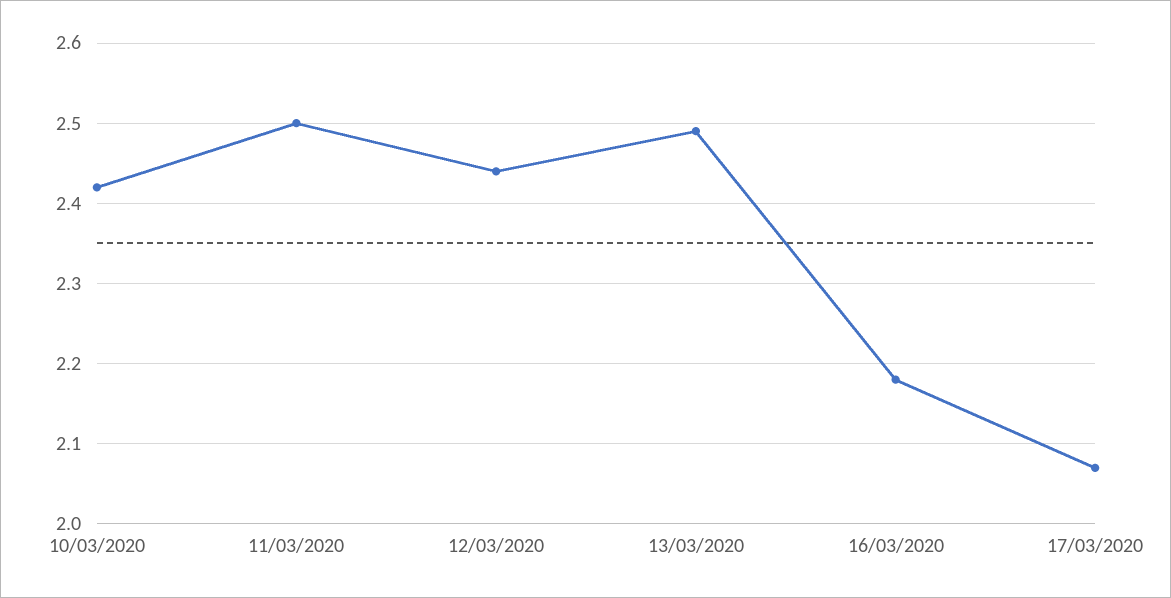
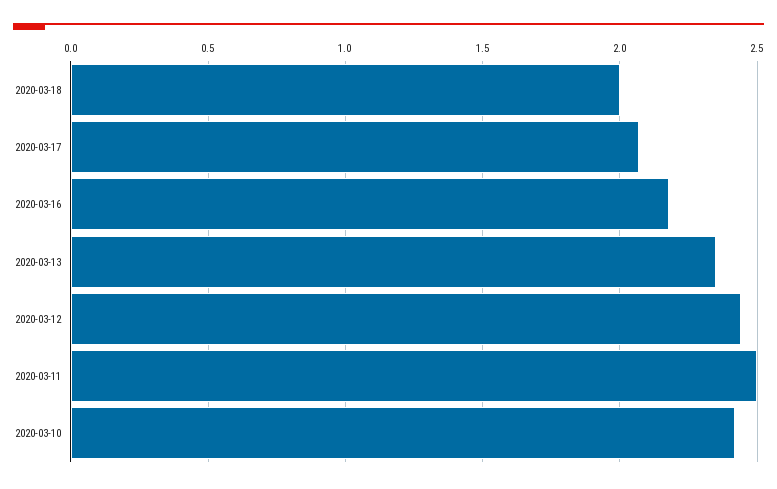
13/03/2020: 2.49 -> 2.35
2020-03-18: none -> 2

